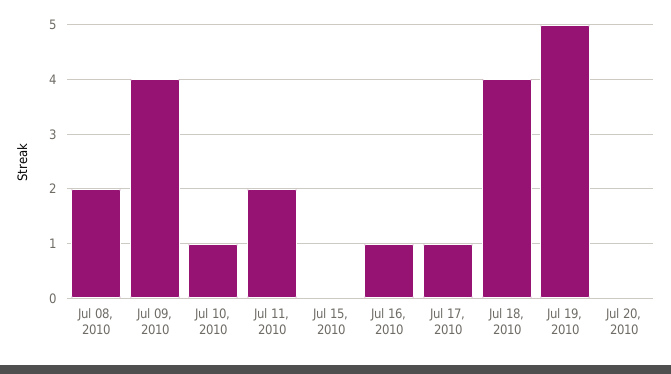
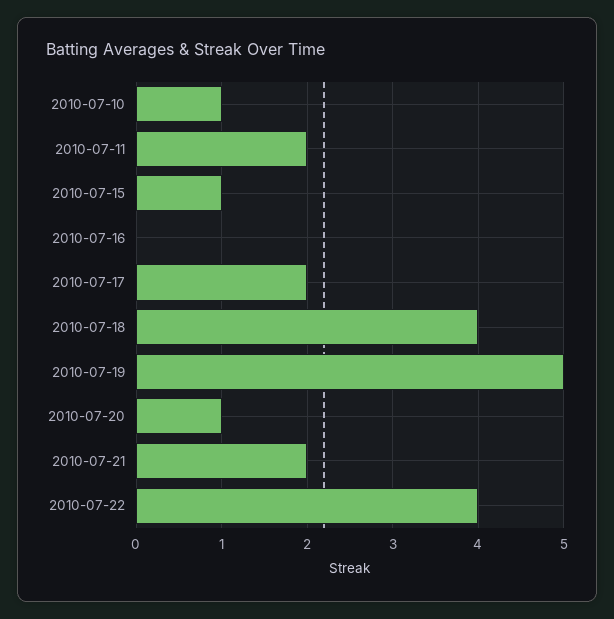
Jul 08, 2010: 2 -> none
Jul 09, 2010: 4 -> none
Jul 15, 2010: 0 -> 1
Jul 16, 2010: 1 -> 0
Jul 17, 2010: 1 -> 2
Jul 20, 2010: 0 -> 1
2010-07-21: none -> 2
2010-07-22: none -> 4

